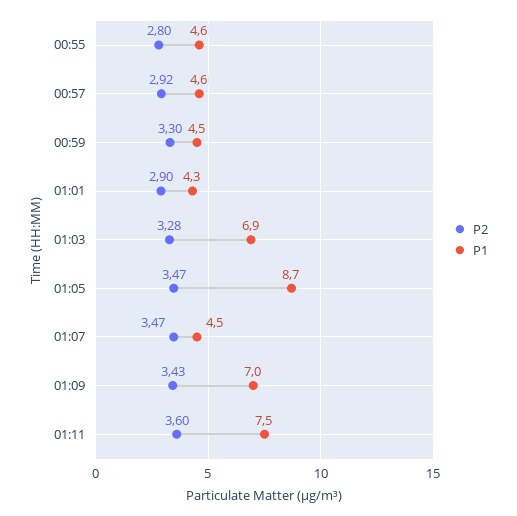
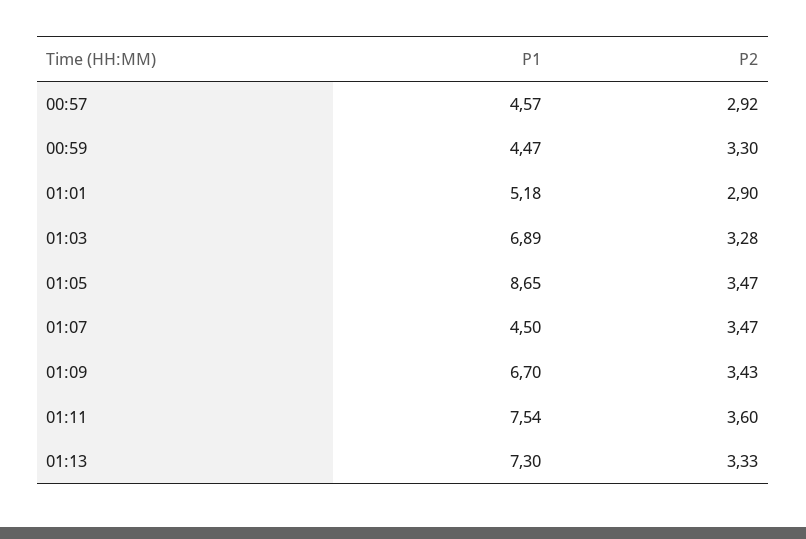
P2, 00:55: 2.8 -> none
P1, 00:55: 4.6 -> none
P1, 01:01: 4.3 -> 5.18
P1, 01:09: 7 -> 6.7
P1, 01:13: none -> 7.3
P2, 01:13: none -> 3.33

